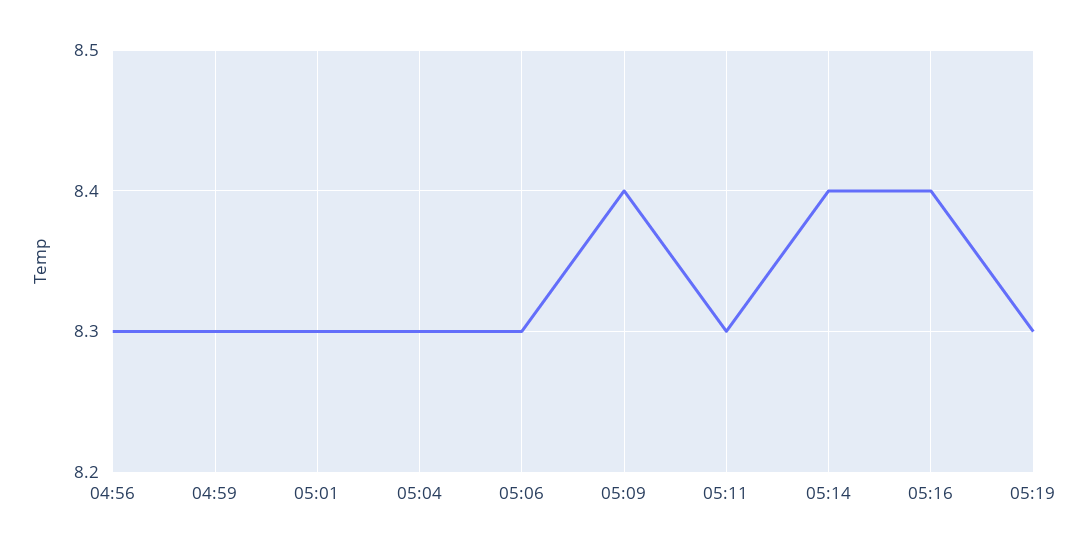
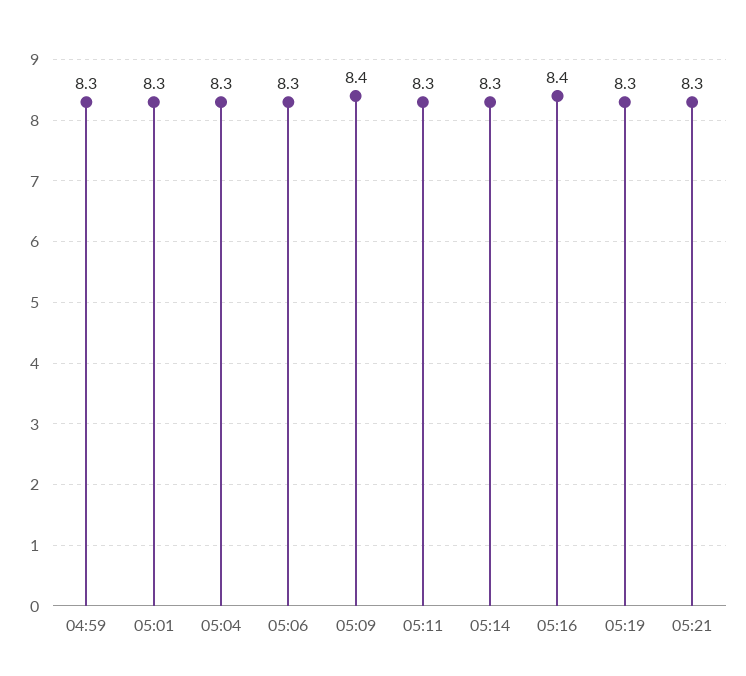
04:56: 8.3 -> none
05:14: 8.4 -> 8.3
05:21: none -> 8.3

